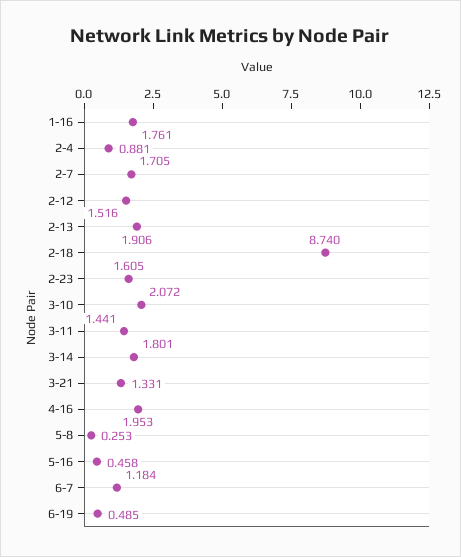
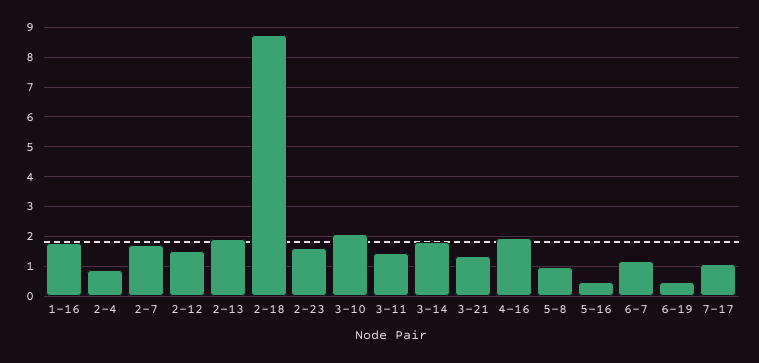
5-8: 0.253 -> 1
7-17: none -> 1

